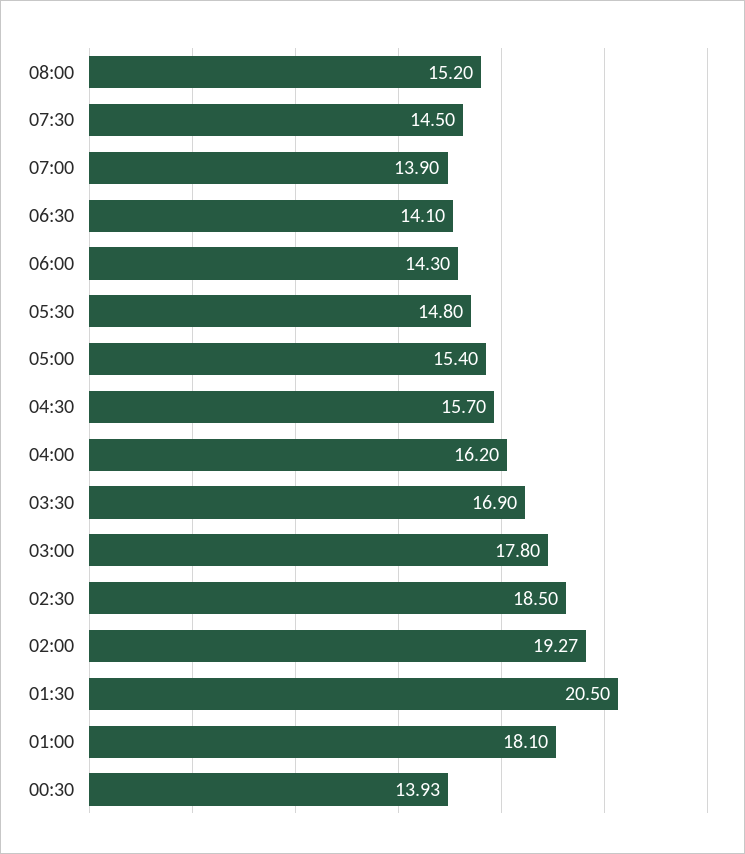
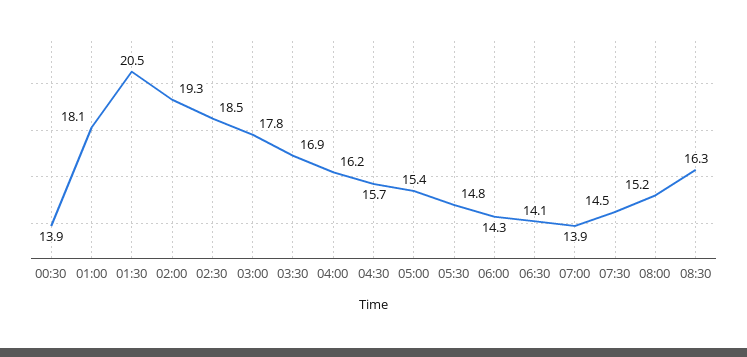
08:30: none -> 16.3

